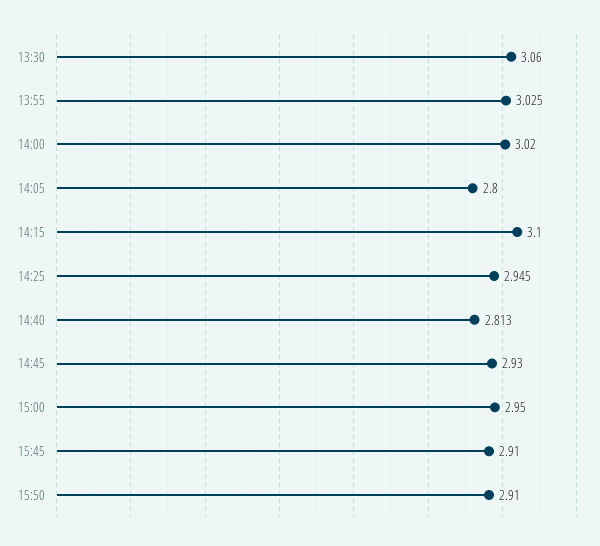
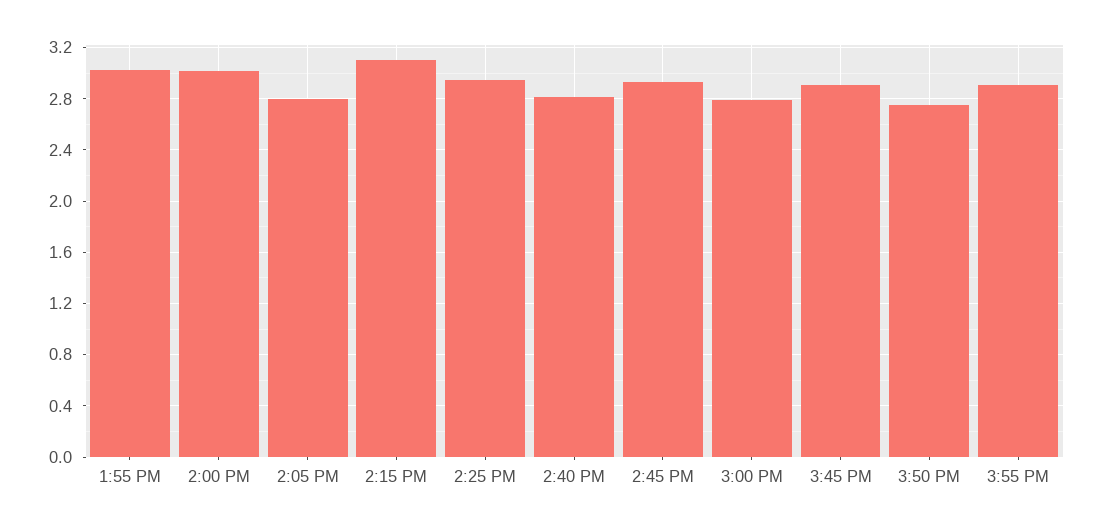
13:30: 3.06 -> none
15:00: 2.95 -> 2.8
15:50: 2.91 -> 2.75
3:55 PM: none -> 2.9

